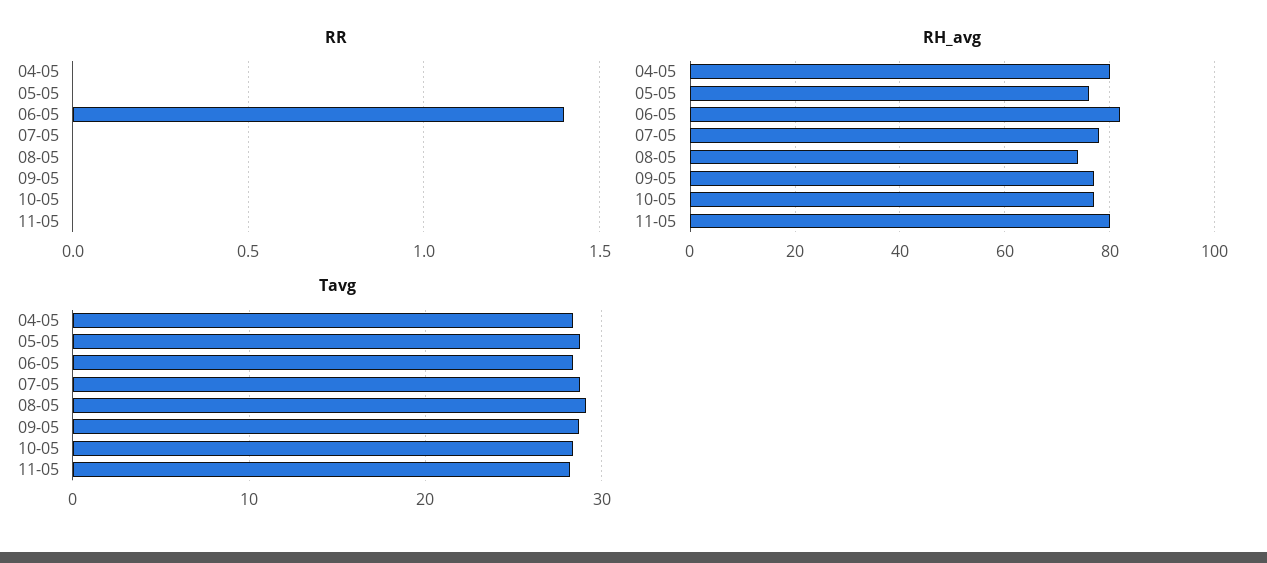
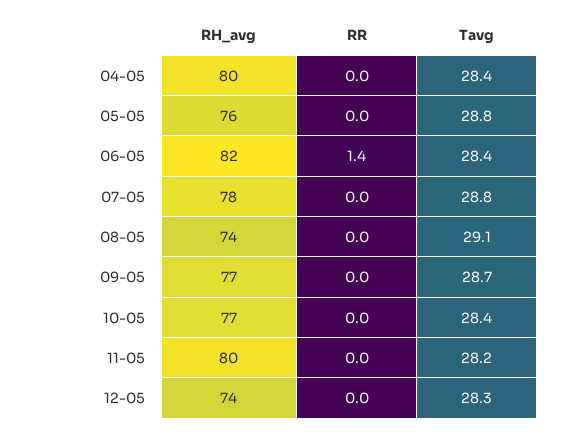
RH_avg, 12-05: none -> 74
RR, 12-05: none -> 0
Tavg, 12-05: none -> 28.3

